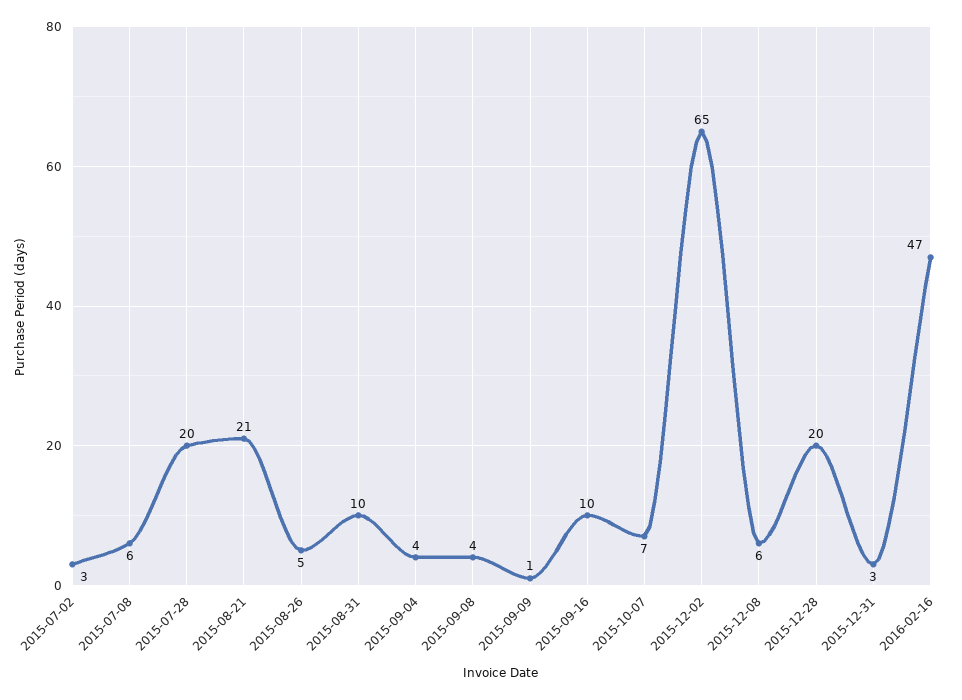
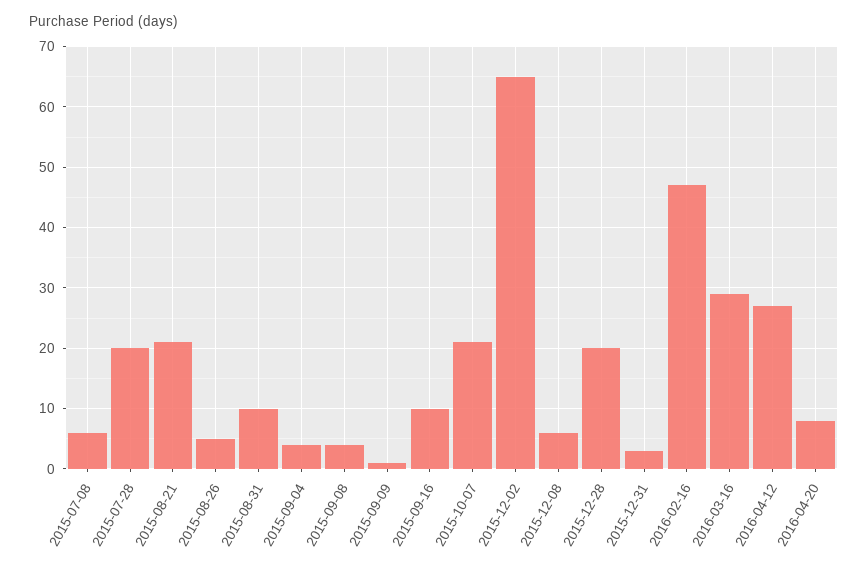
2015-07-02: 3 -> none
2015-10-07: 7 -> 21
2016-03-16: none -> 29
2016-04-12: none -> 27
2016-04-20: none -> 8

